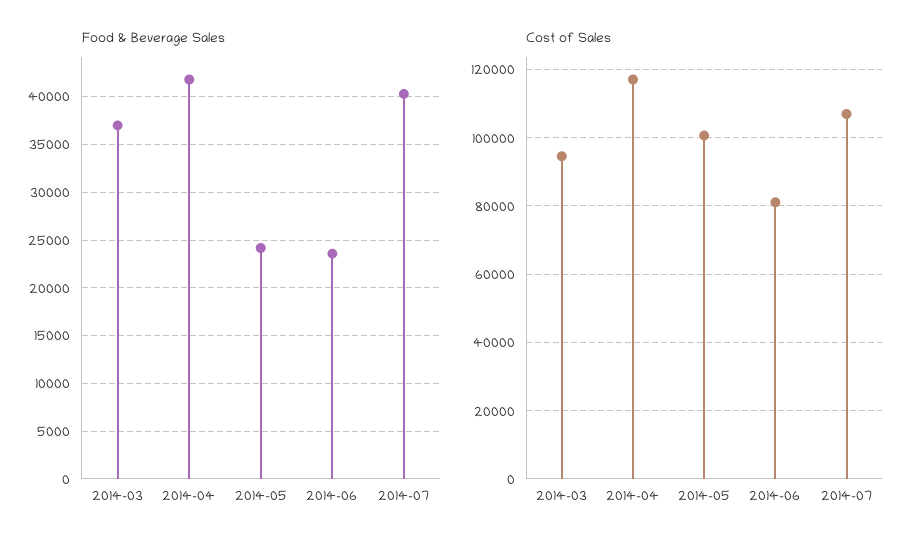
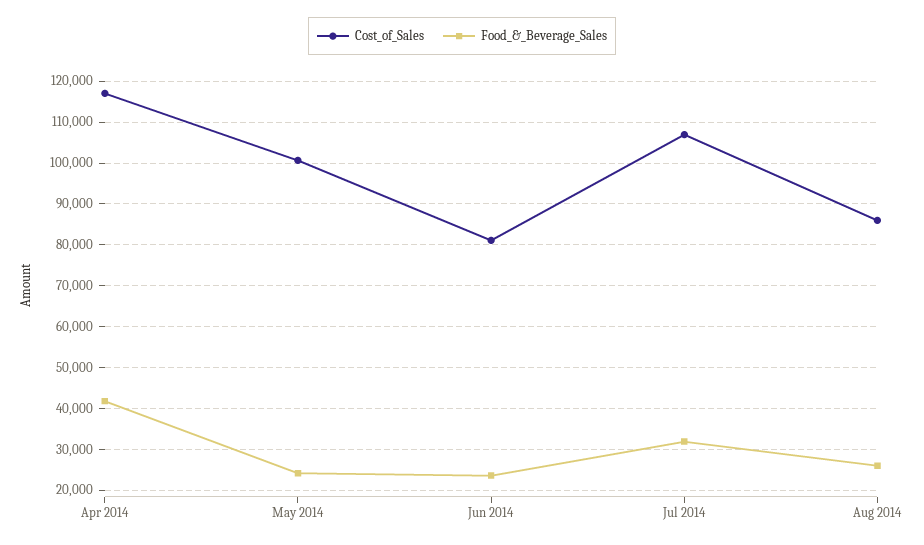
Food & Beverage Sales, 2014-03: 37000 -> none
Food & Beverage Sales, 2014-07: 40000 -> 32000
Cost of Sales, 2014-03: 94000 -> none
Cost of Sales, Aug 2014: none -> 86000
Food & Beverage Sales, Aug 2014: none -> 26000

